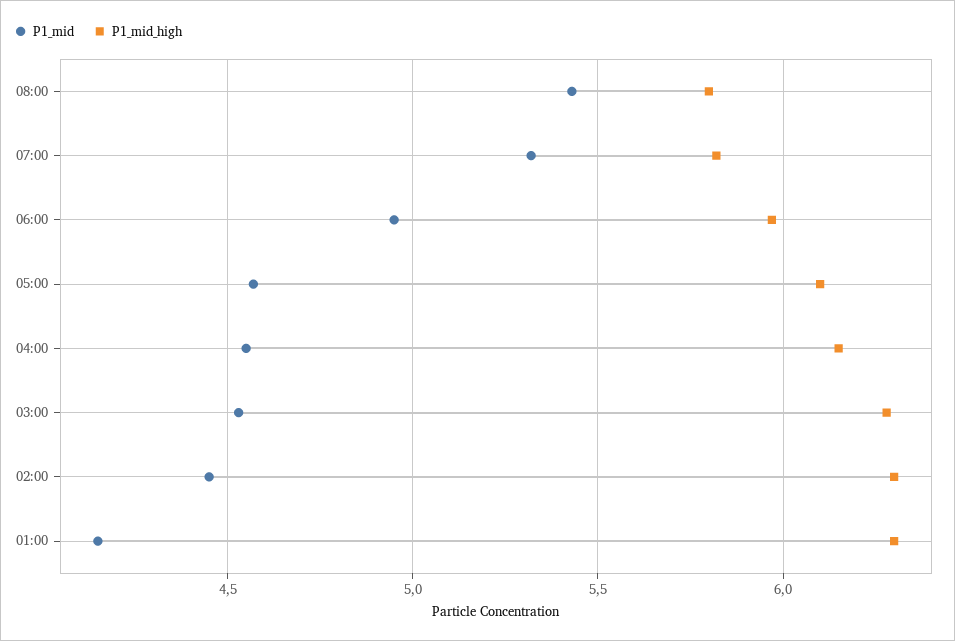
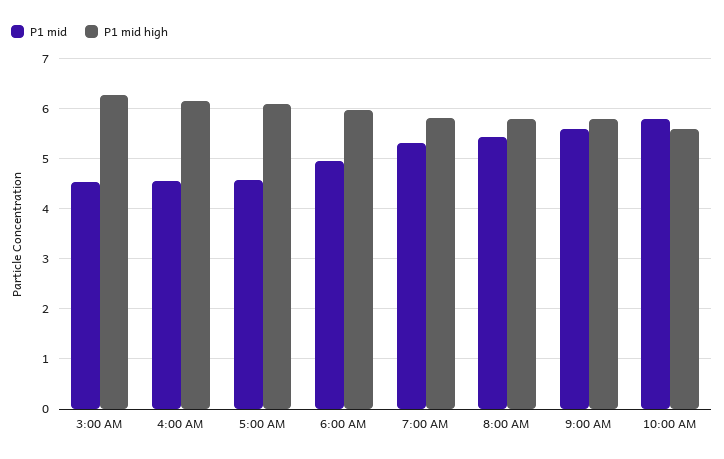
P1_mid, 02:00: 4.45 -> none
P1_mid_high, 02:00: 6.3 -> none
P1_mid, 01:00: 4.15 -> none
P1_mid_high, 01:00: 6.3 -> none
P1_mid, 9:00 AM: none -> 5.6
P1_mid_high, 9:00 AM: none -> 5.8
P1_mid, 10:00 AM: none -> 5.8
P1_mid_high, 10:00 AM: none -> 5.6

